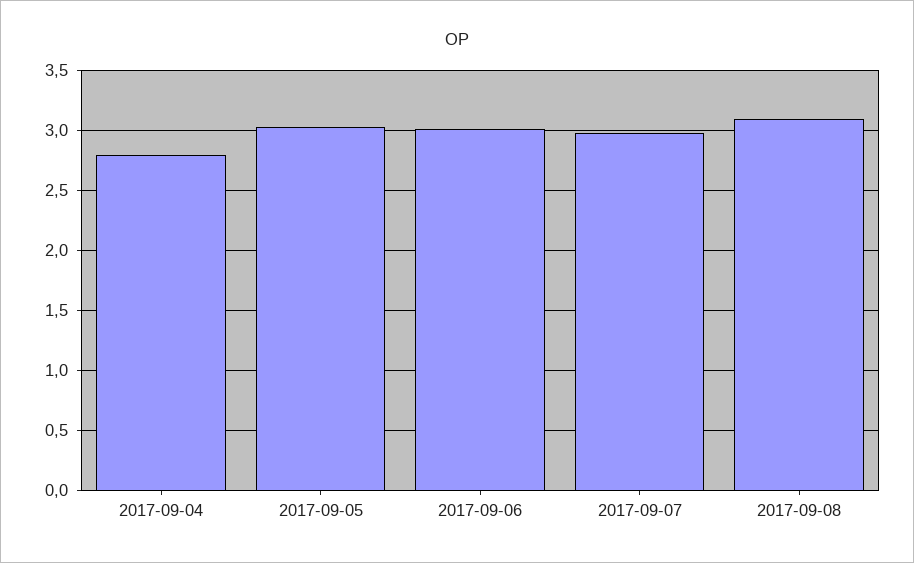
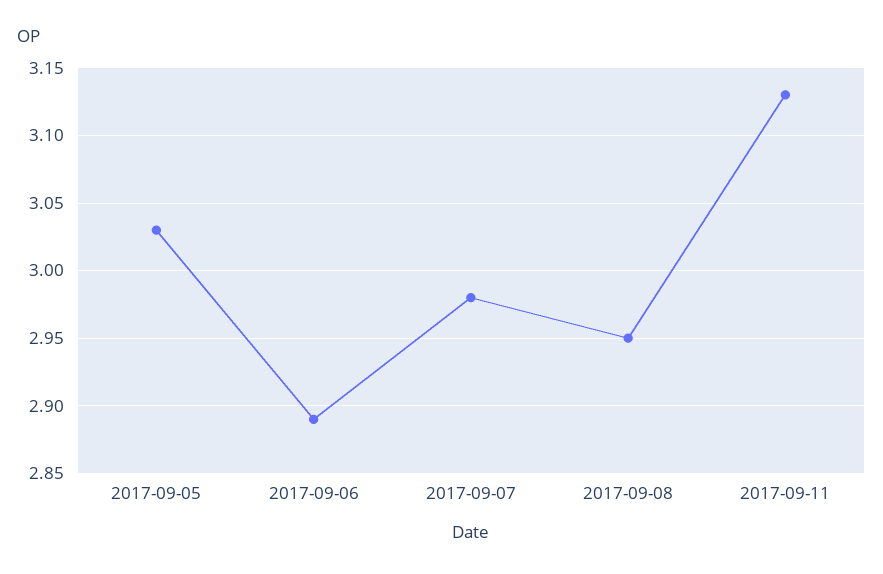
2017-09-04: 2.8 -> none
2017-09-06: 3 -> 2.89
2017-09-08: 3.1 -> 2.95
2017-09-11: none -> 3.13

